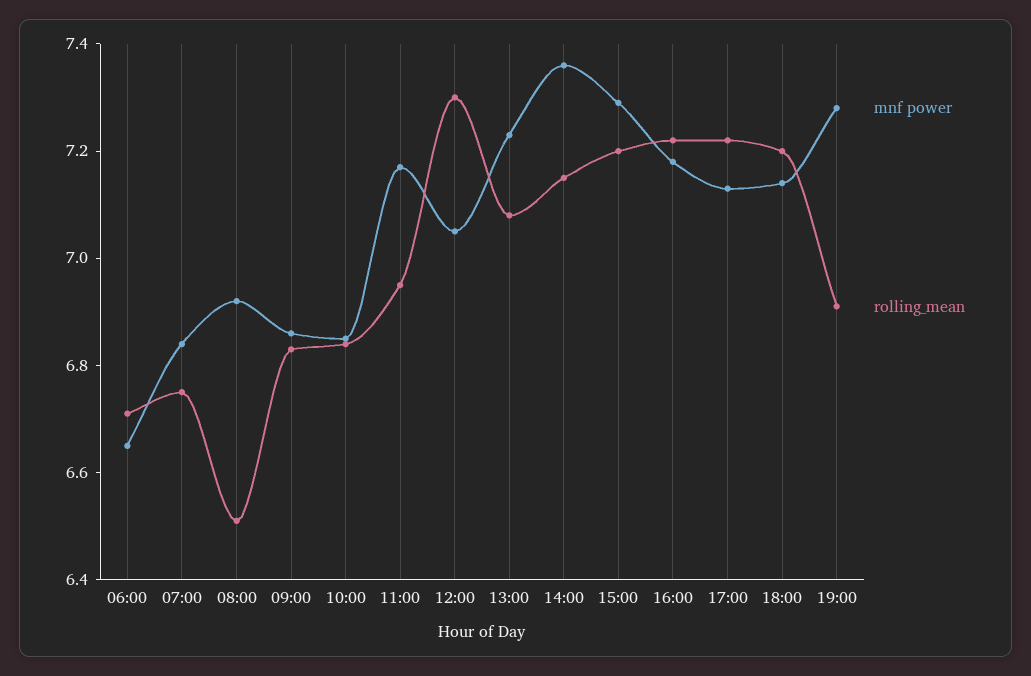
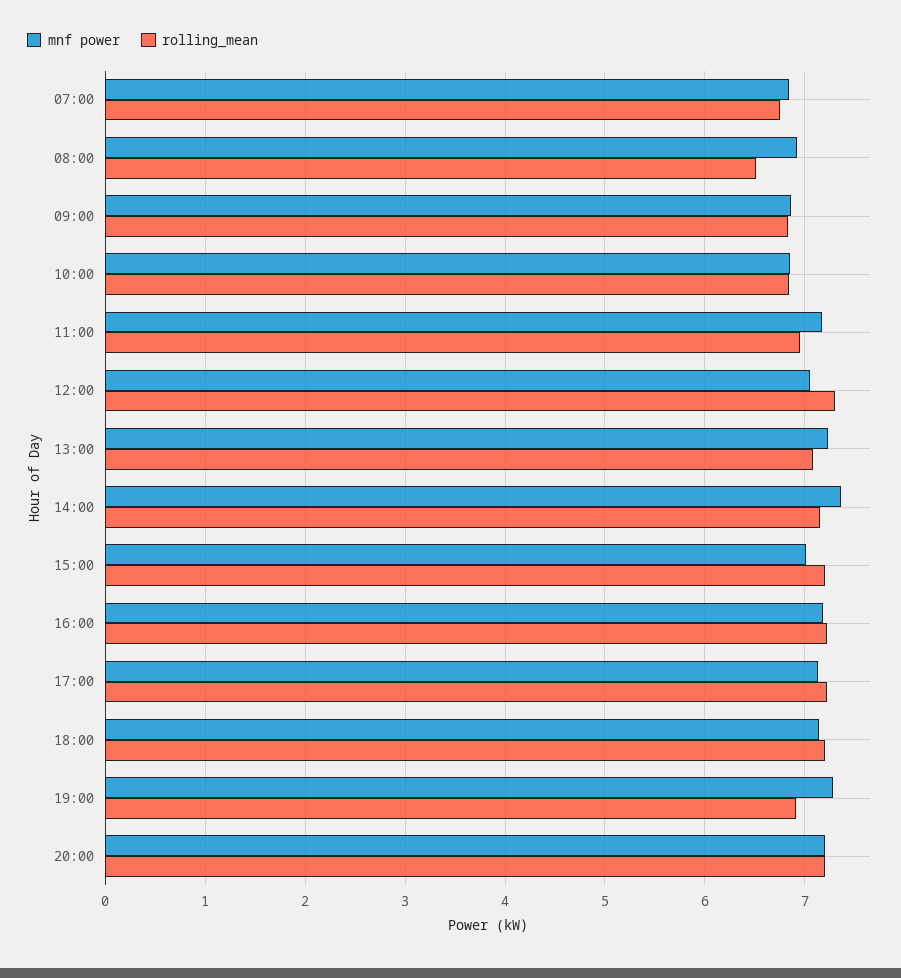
mnf power, 06:00: 6.65 -> none
rolling_mean, 06:00: 6.7 -> none
mnf power, 15:00: 7.3 -> 7
mnf power, 20:00: none -> 7.2
rolling_mean, 20:00: none -> 7.2

